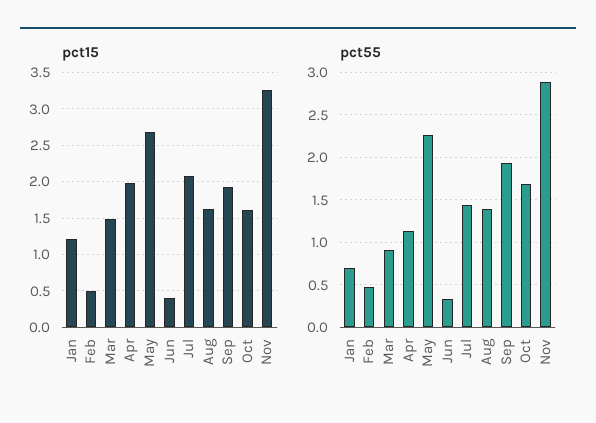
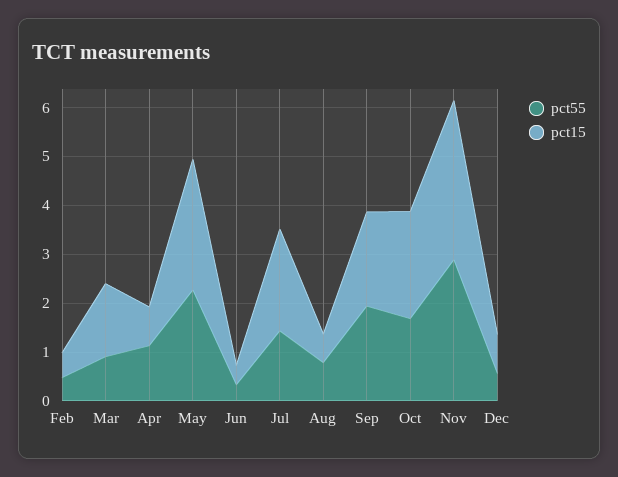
pct15, Jan: 1.2 -> none
pct15, Apr: 2 -> 0.8
pct15, Aug: 1.6 -> 0.6
pct15, Oct: 1.6 -> 2.2
pct55, Jan: 0.7 -> none
pct55, Aug: 1.4 -> 0.8
pct55, Dec: none -> 0.6
pct15, Dec: none -> 0.8

